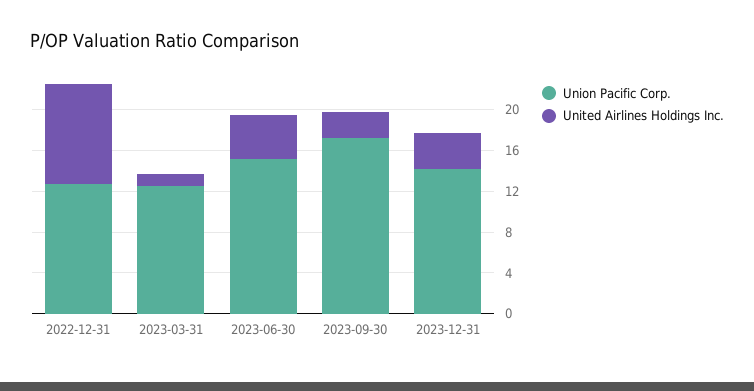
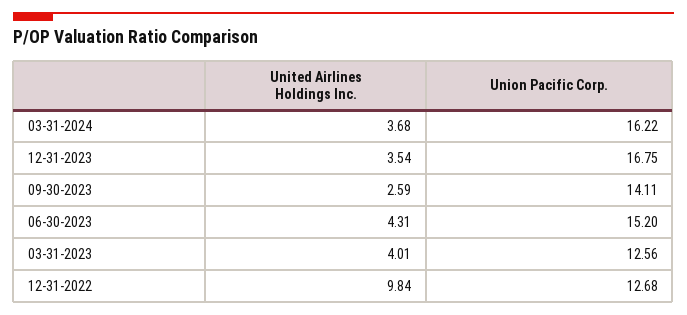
United Airlines Holdings Inc., 2023-03-31: 1 -> 4.01
Union Pacific Corp., 2023-09-30: 17 -> 14.11
Union Pacific Corp., 2023-12-31: 14 -> 16.75
United Airlines Holdings Inc., 03-31-2024: none -> 3.68
Union Pacific Corp., 03-31-2024: none -> 16.22

